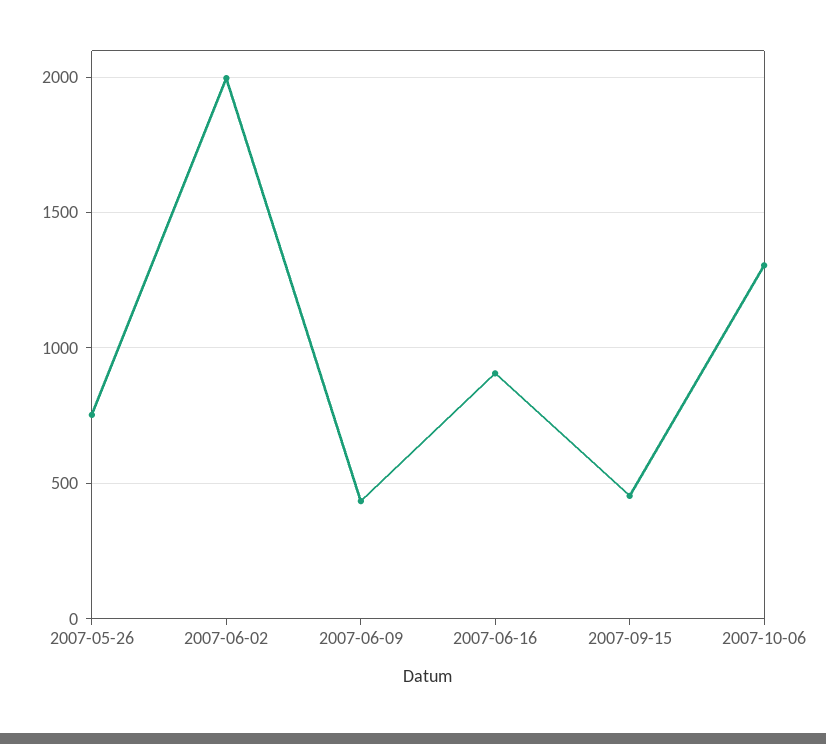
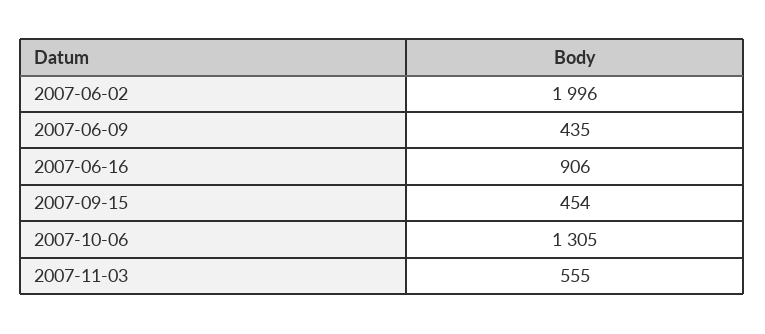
2007-05-26: 750 -> none
2007-11-03: none -> 555

